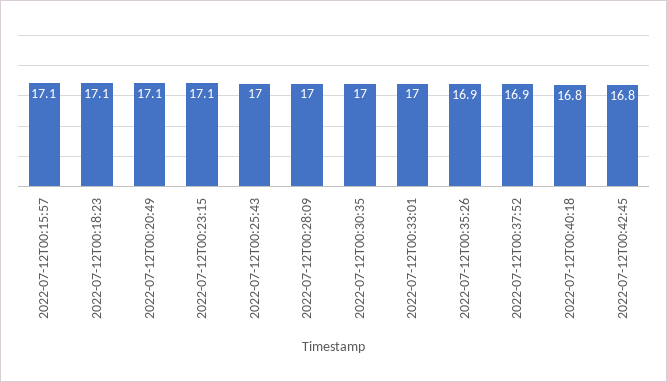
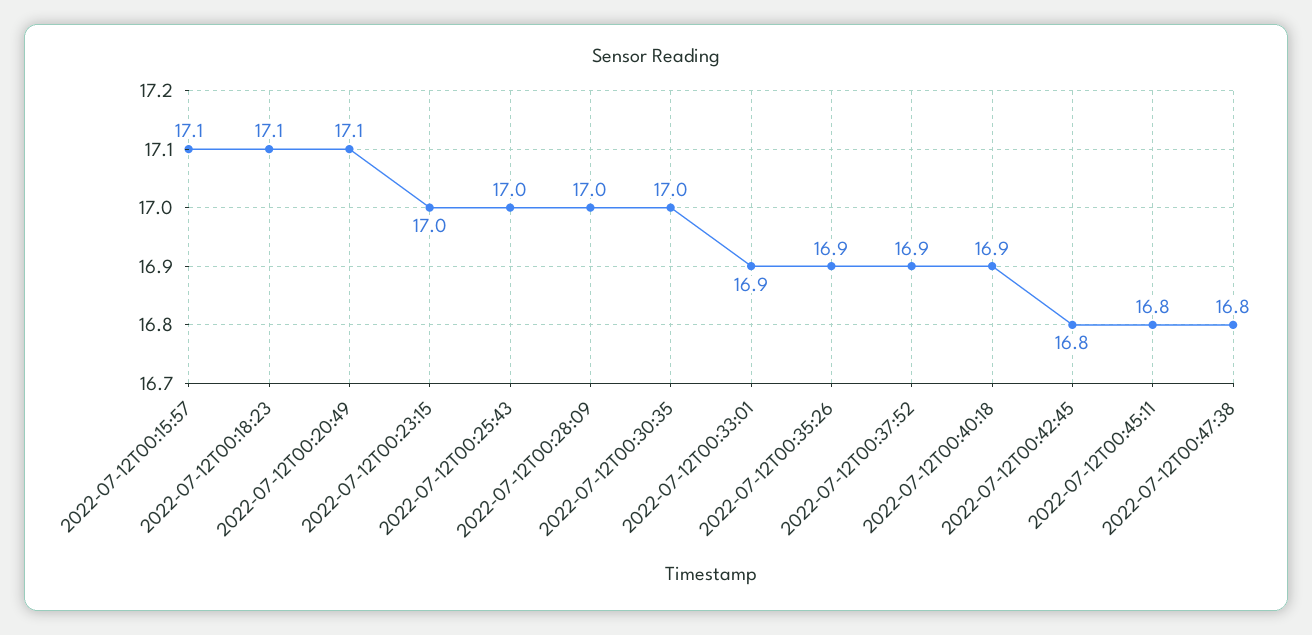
2022-07-12T00:23:15: 17.1 -> 17
2022-07-12T00:33:01: 17 -> 16.9
2022-07-12T00:40:18: 16.8 -> 16.9
2022-07-12T00:45:11: none -> 16.8
2022-07-12T00:47:38: none -> 16.8

